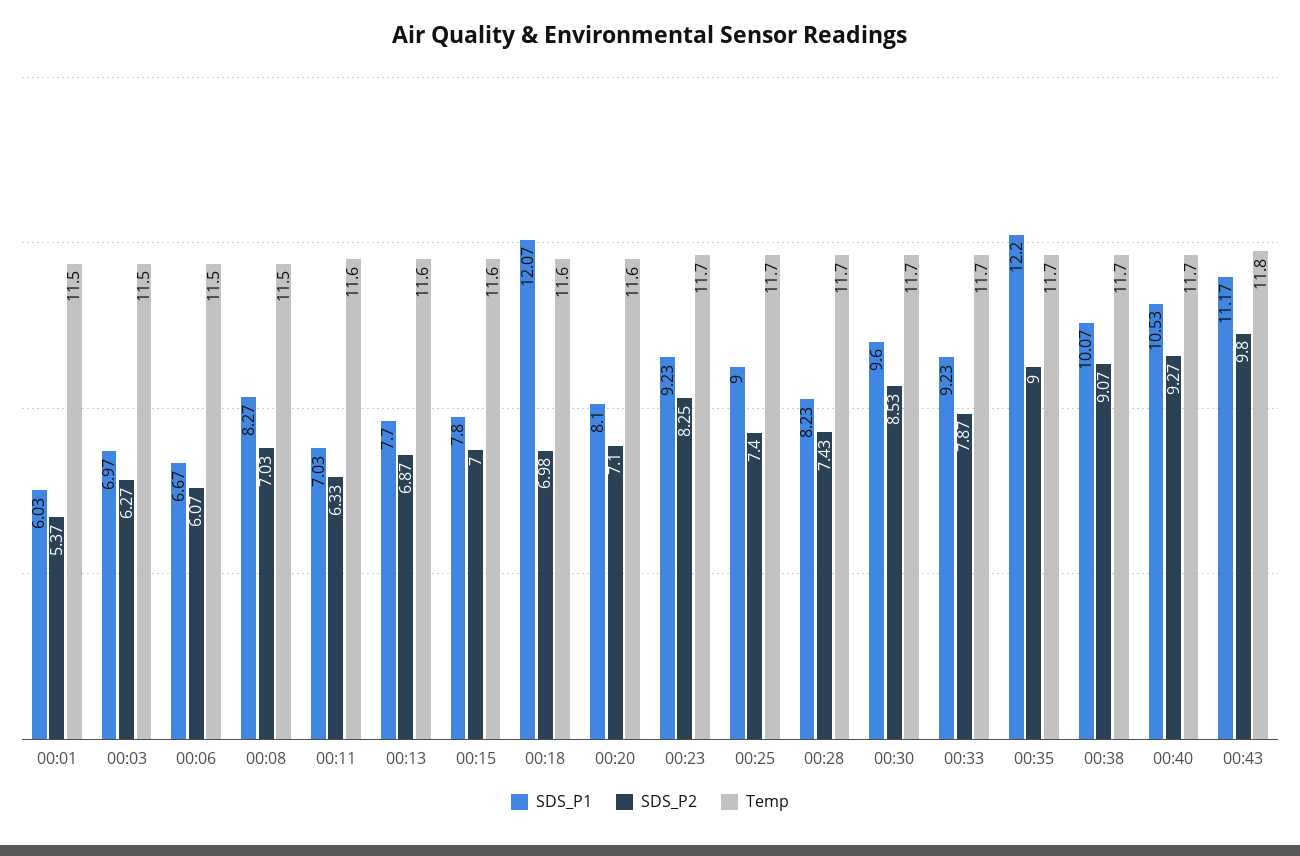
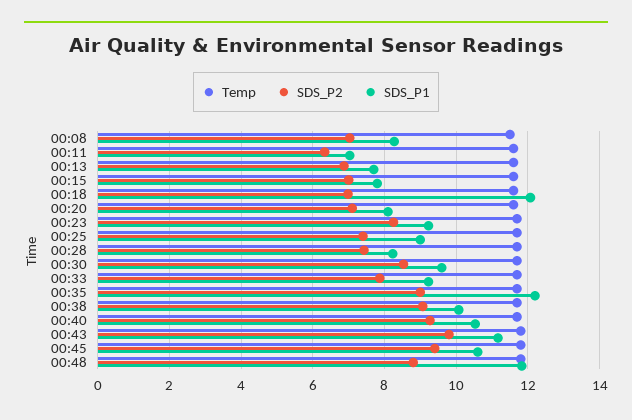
SDS_P1, 00:01: 6.03 -> none
SDS_P2, 00:01: 5.37 -> none
Temp, 00:01: 11.5 -> none
SDS_P1, 00:03: 6.97 -> none
SDS_P2, 00:03: 6.27 -> none
Temp, 00:03: 11.5 -> none
SDS_P1, 00:06: 6.67 -> none
SDS_P2, 00:06: 6.07 -> none
Temp, 00:06: 11.5 -> none
Temp, 00:45: none -> 11.8
SDS_P2, 00:45: none -> 9.4
SDS_P1, 00:45: none -> 10.6
Temp, 00:48: none -> 11.8
SDS_P2, 00:48: none -> 8.8
SDS_P1, 00:48: none -> 11.8

